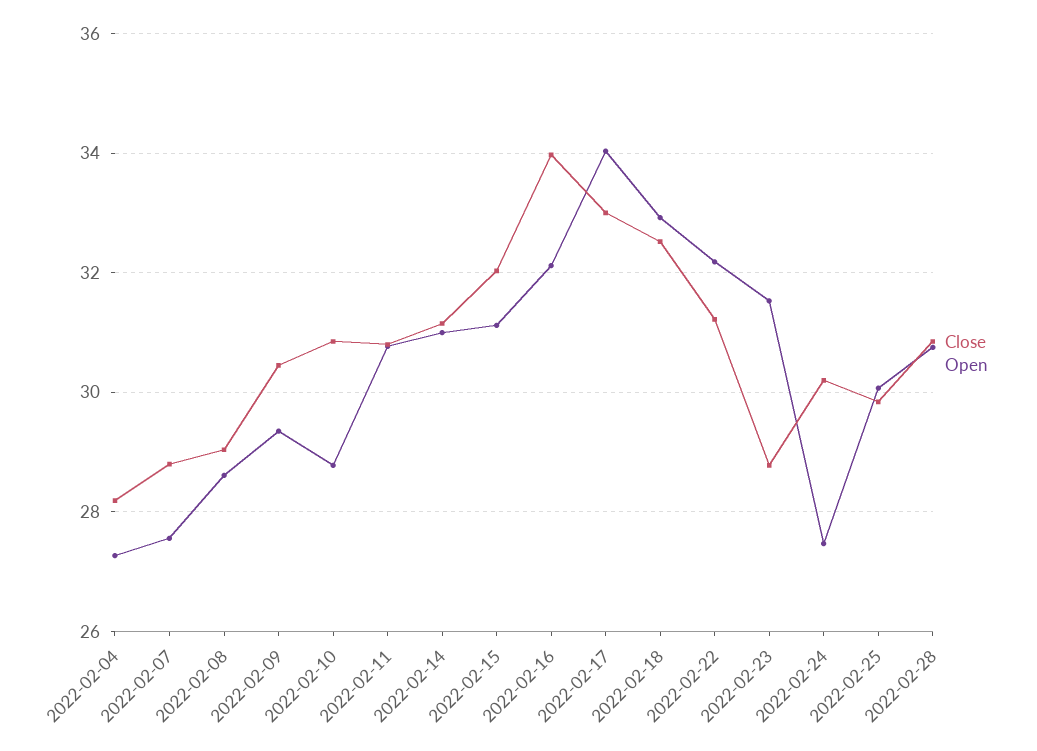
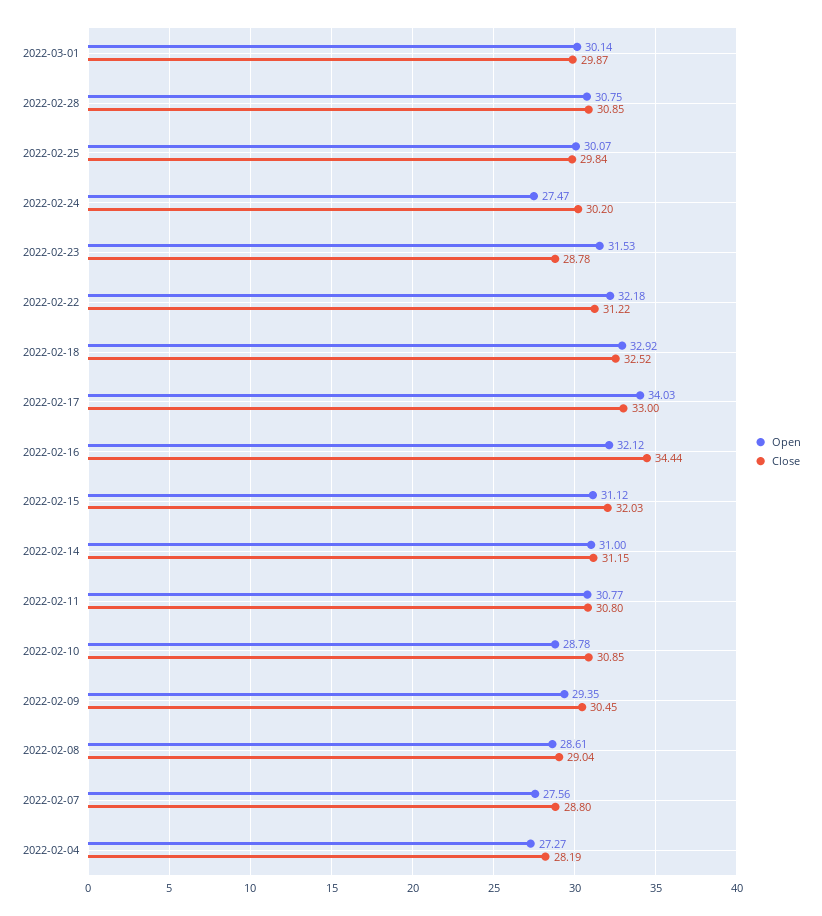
Close, 2022-02-16: 34 -> 34.44
Open, 2022-03-01: none -> 30.14
Close, 2022-03-01: none -> 29.87

